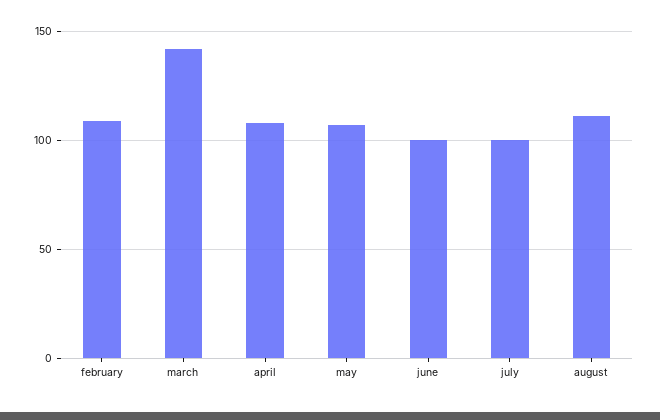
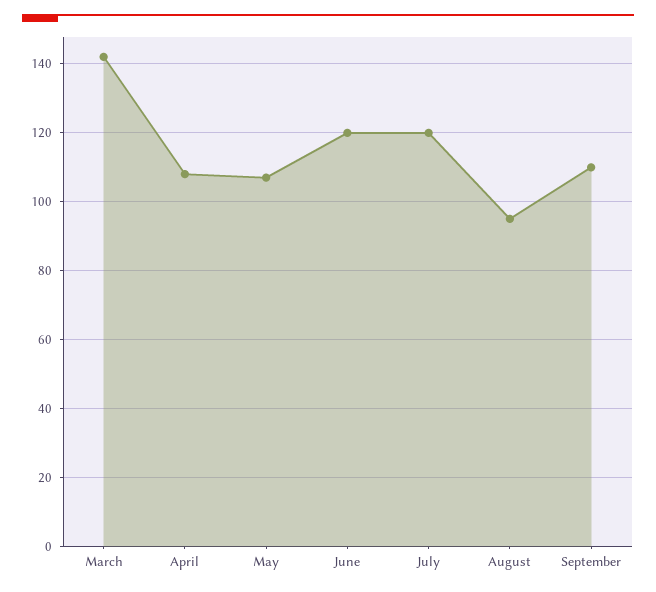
february: 110 -> none
june: 100 -> 120
july: 100 -> 120
august: 110 -> 95
September: none -> 110

